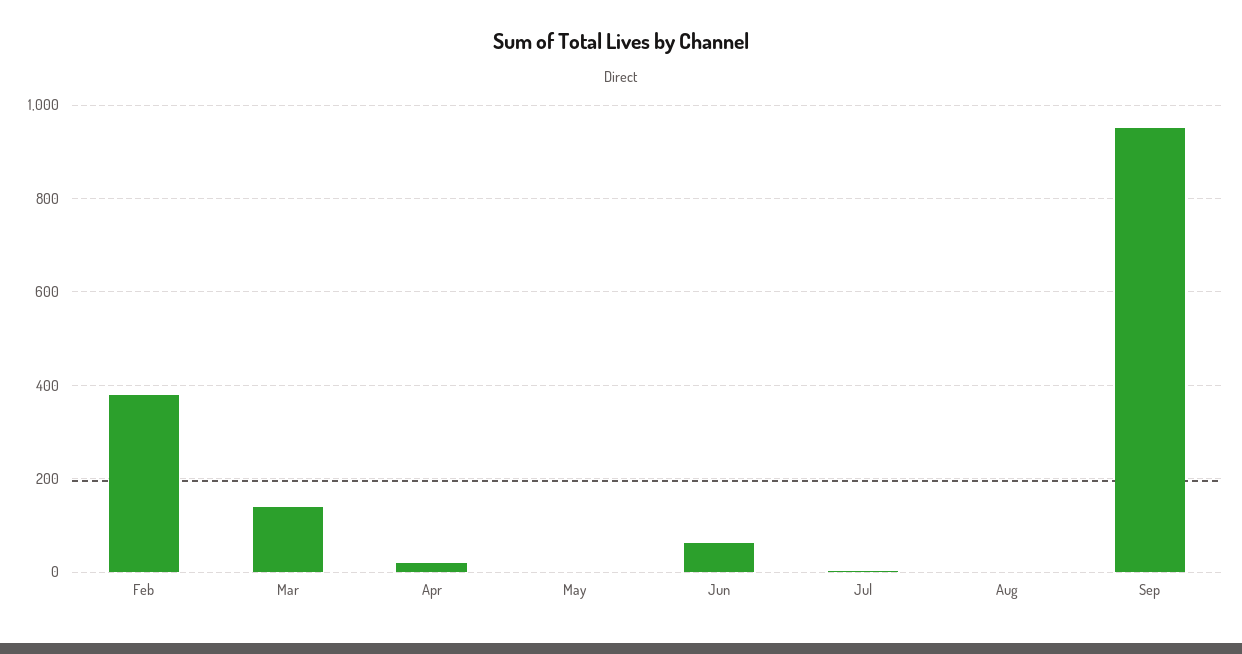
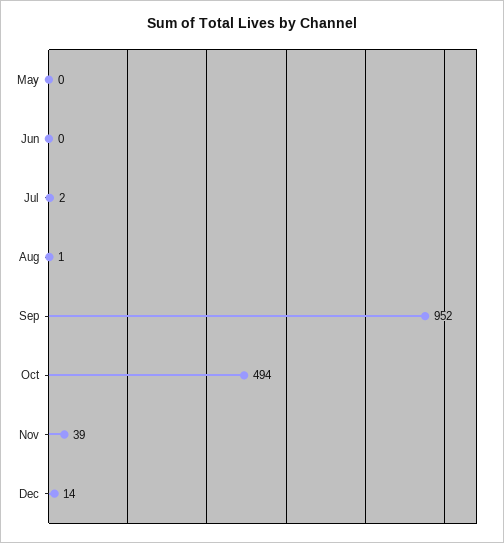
Feb: 380 -> none
Mar: 140 -> none
Apr: 20 -> none
Jun: 60 -> 0
Oct: none -> 494
Nov: none -> 39
Dec: none -> 14

